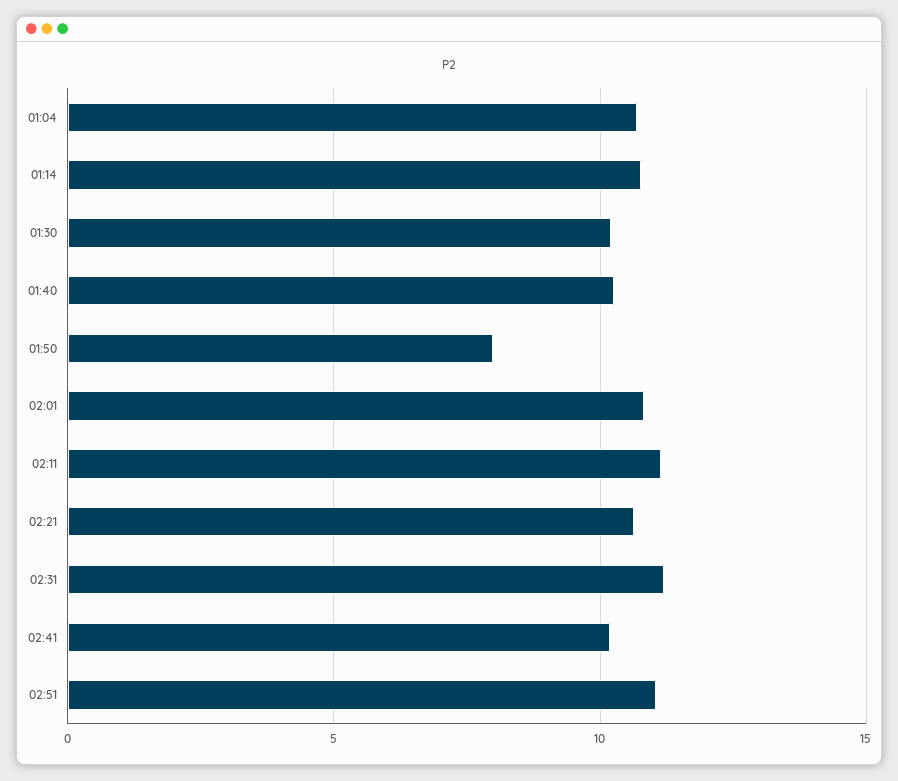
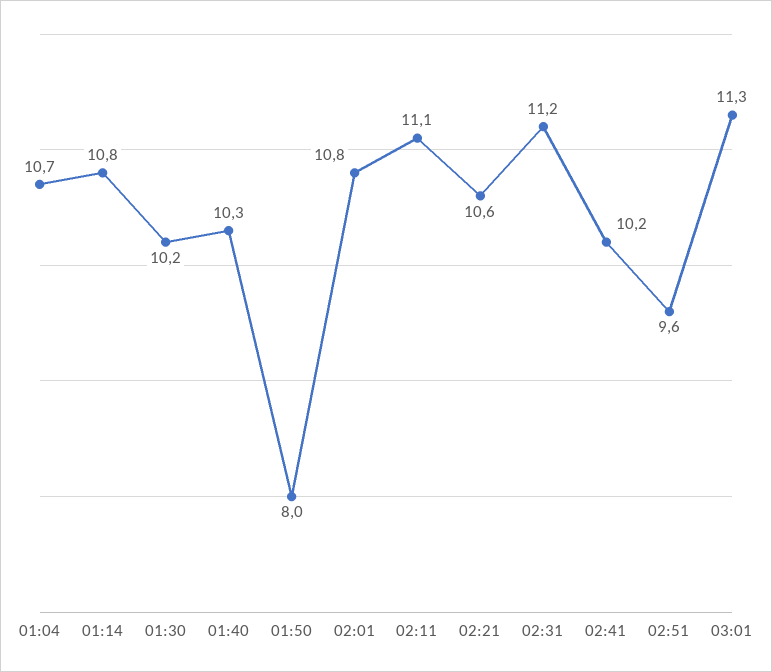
02:51: 11 -> 9.6
03:01: none -> 11.3

